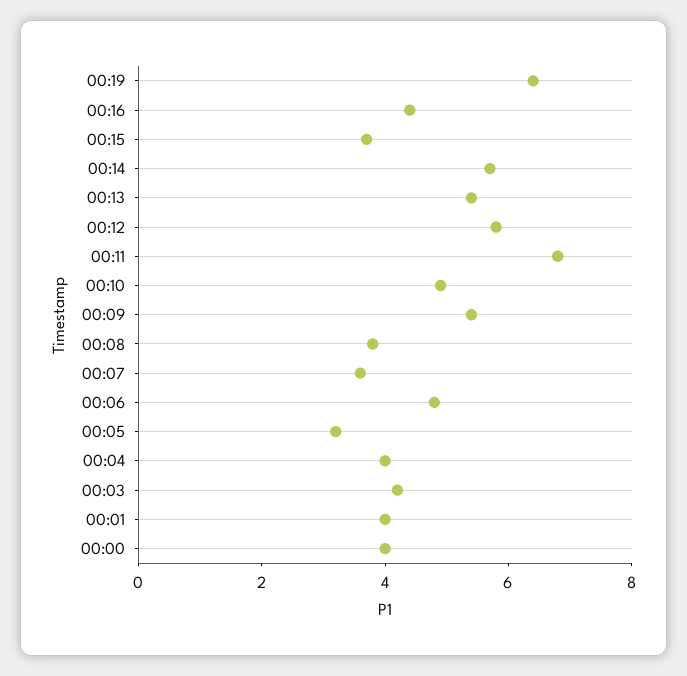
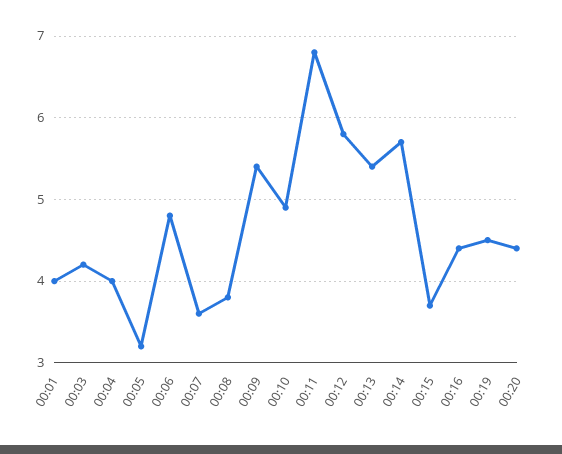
00:19: 6.5 -> 4.5
00:00: 4 -> none
00:20: none -> 4.4

